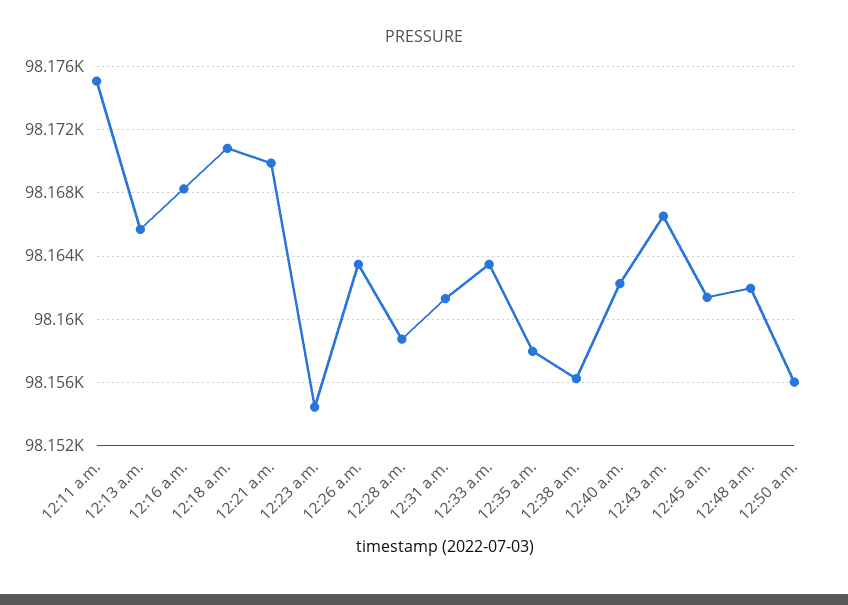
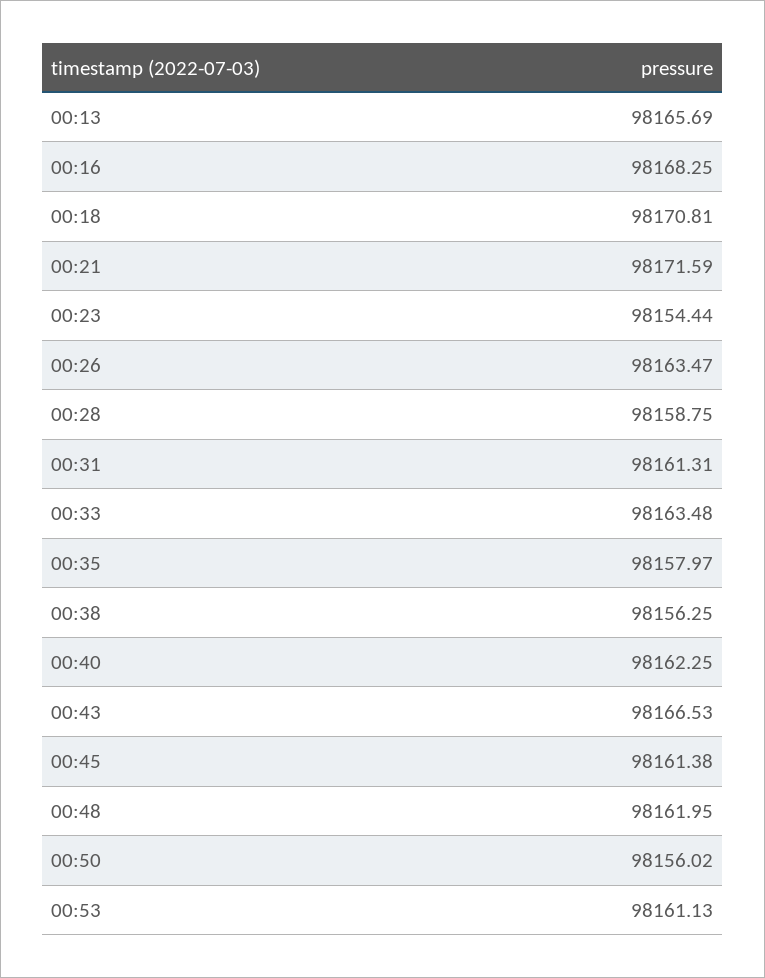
12:11 a.m.: 98175 -> none
12:21 a.m.: 98170 -> 98171.59
00:53: none -> 98161.13

